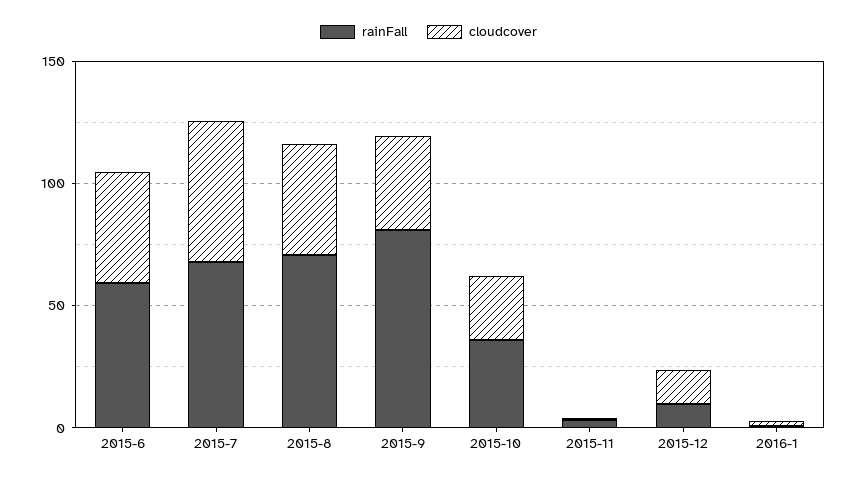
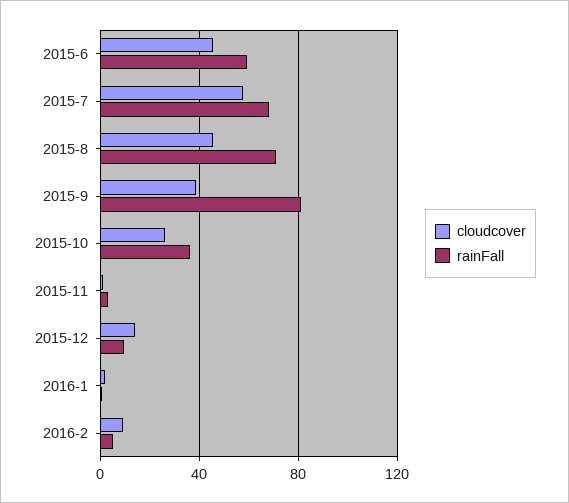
cloudcover, 2016-2: none -> 10
rainFall, 2016-2: none -> 5

